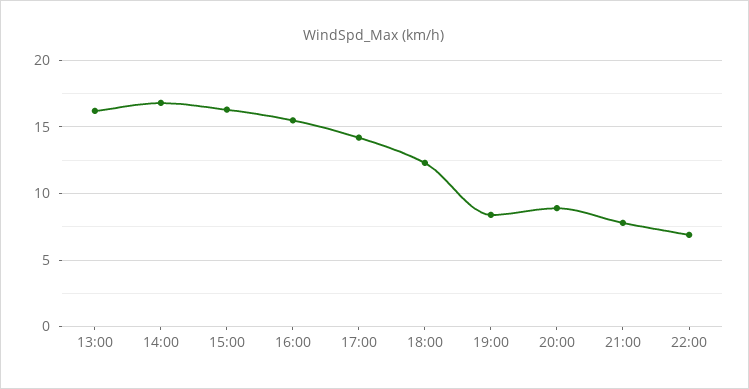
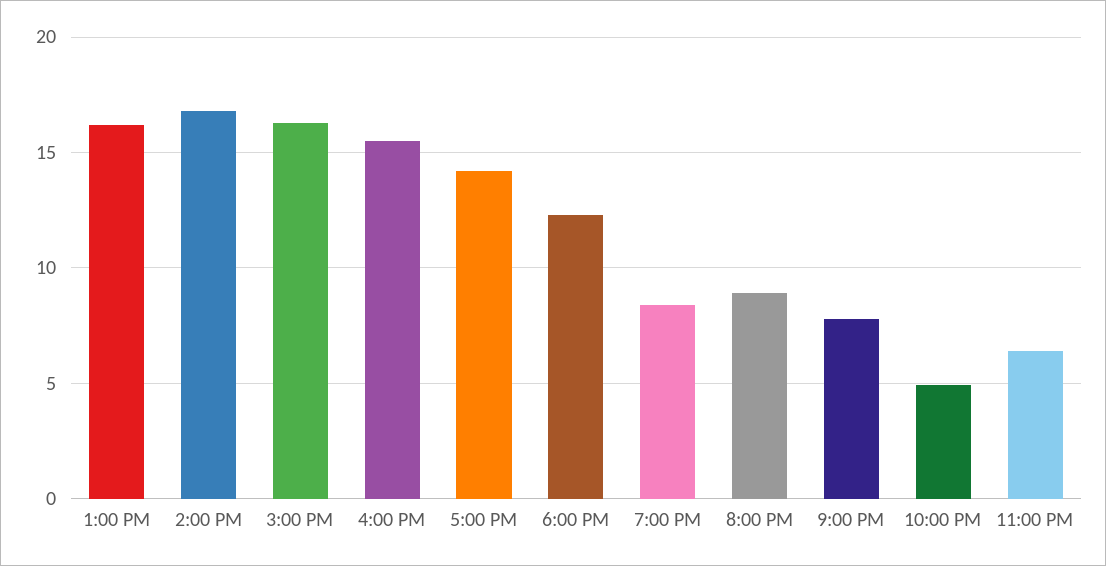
22:00: 7 -> 5
11:00 PM: none -> 6.5

